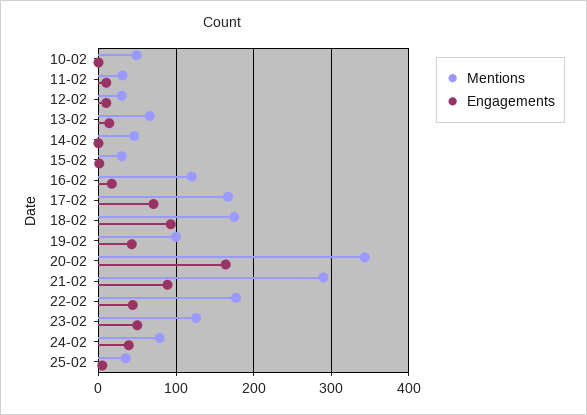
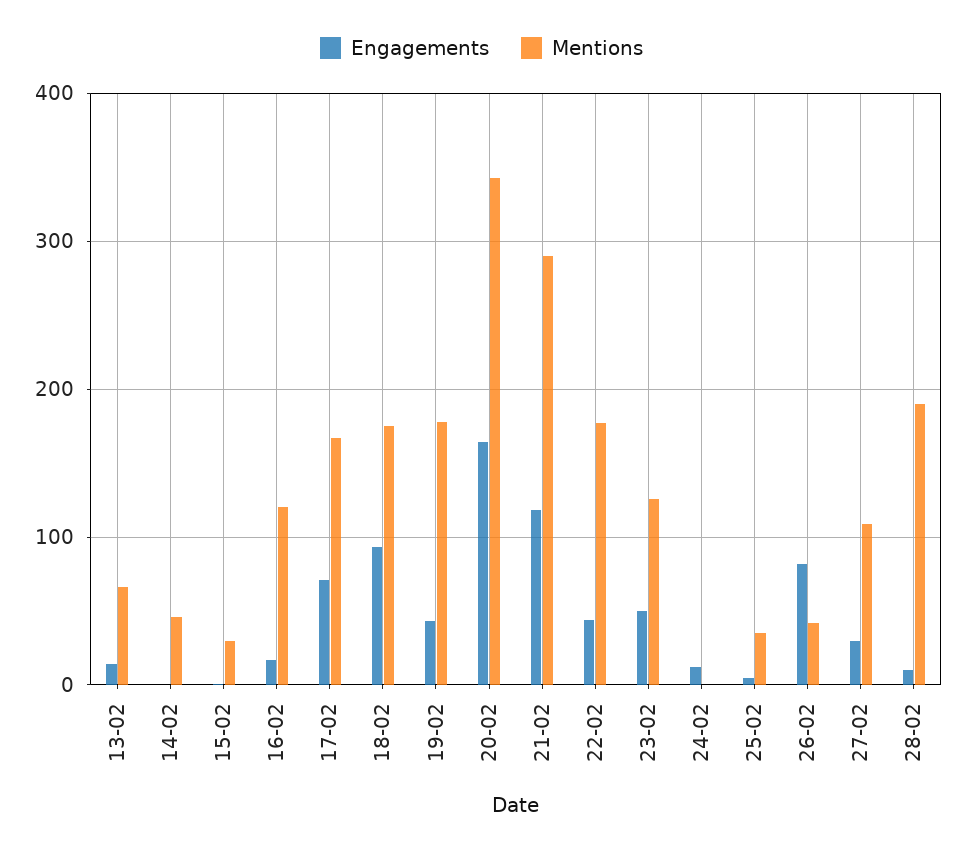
Mentions, 10-02: 50 -> none
Engagements, 10-02: 0 -> none
Mentions, 11-02: 30 -> none
Engagements, 11-02: 10 -> none
Mentions, 12-02: 30 -> none
Engagements, 12-02: 10 -> none
Mentions, 19-02: 100 -> 180
Engagements, 21-02: 90 -> 120
Mentions, 24-02: 80 -> 0
Engagements, 24-02: 40 -> 10
Engagements, 26-02: none -> 80
Mentions, 26-02: none -> 40
Engagements, 27-02: none -> 30
Mentions, 27-02: none -> 110
Engagements, 28-02: none -> 10
Mentions, 28-02: none -> 190

